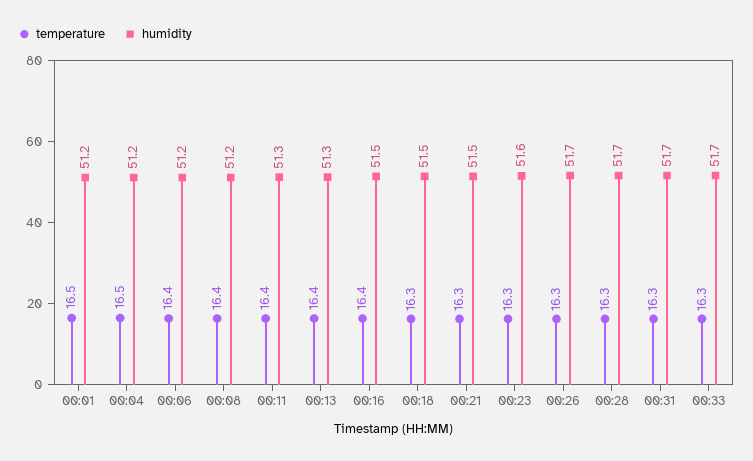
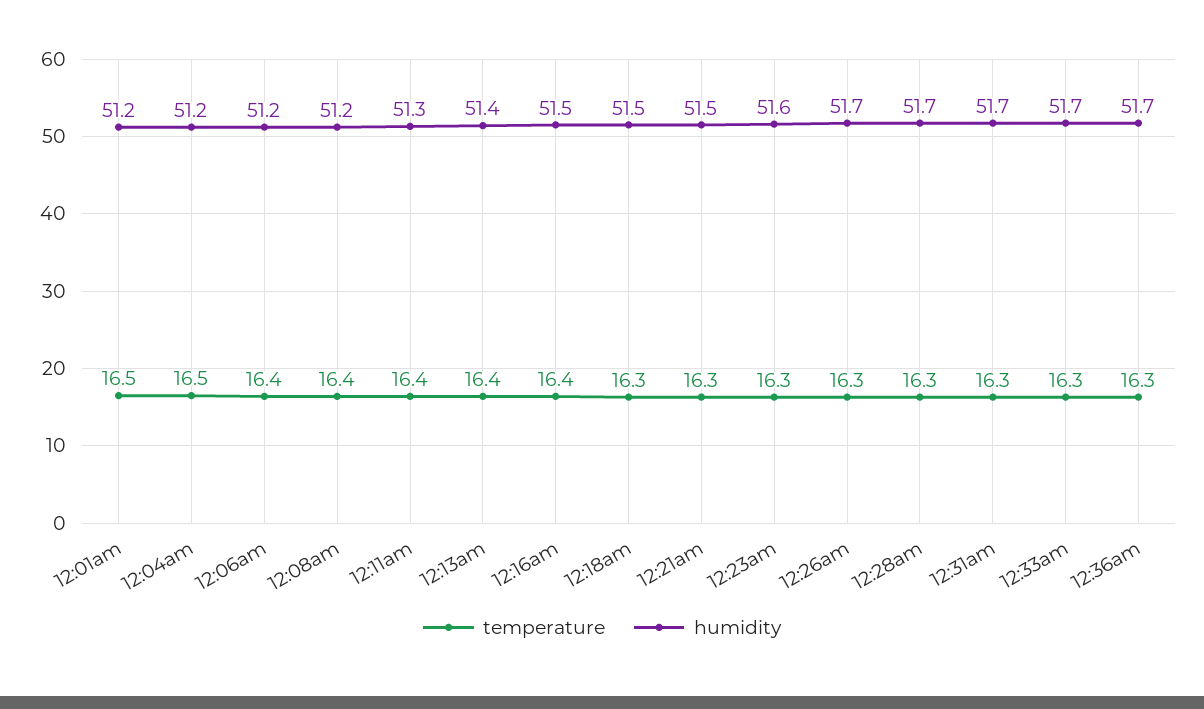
humidity, 00:13: 51.3 -> 51.4
temperature, 12:36am: none -> 16.3
humidity, 12:36am: none -> 51.7

